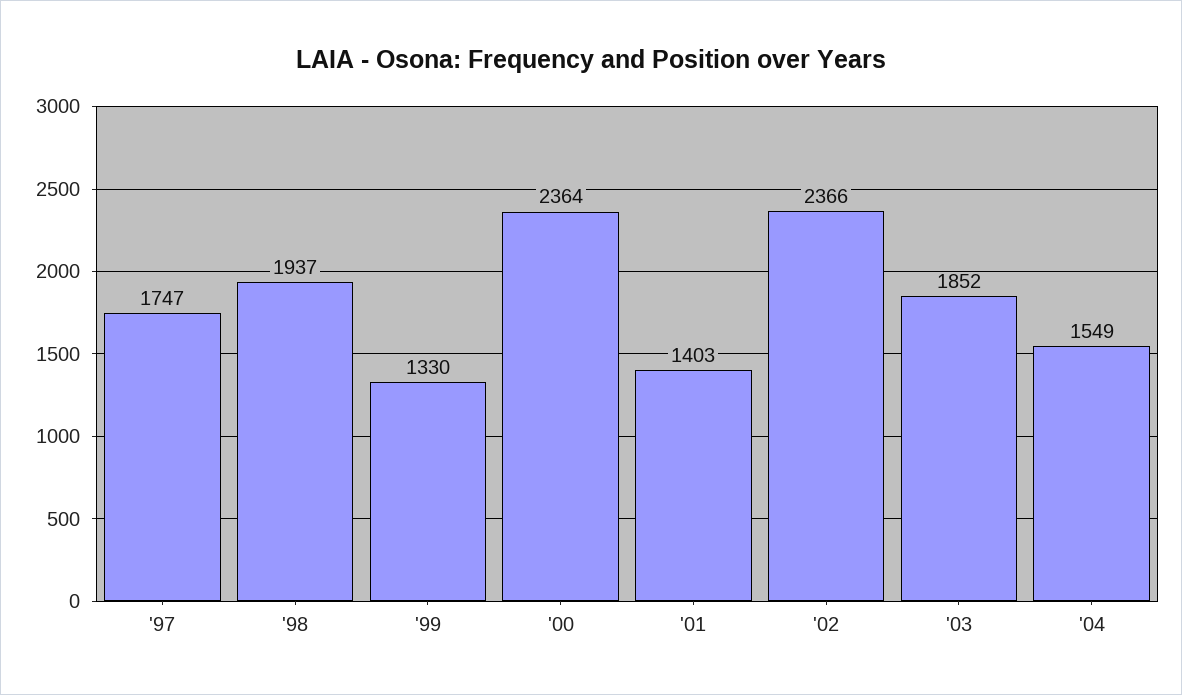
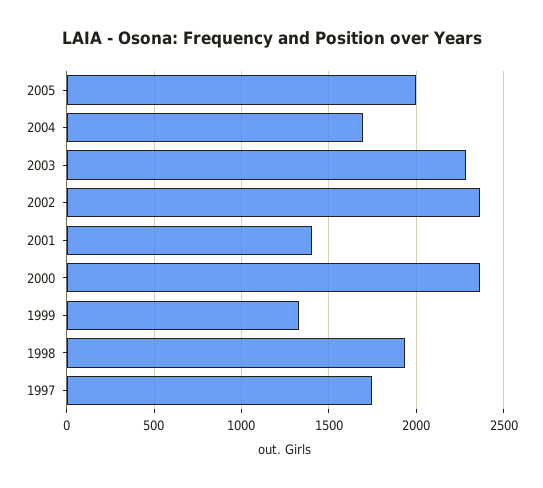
'03: 1852 -> 2300
'04: 1549 -> 1700
2005: none -> 2000

